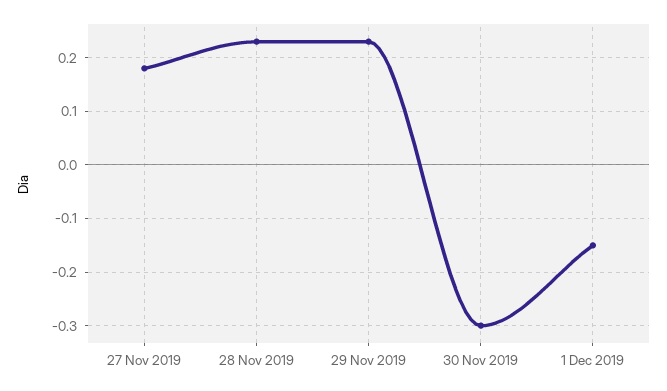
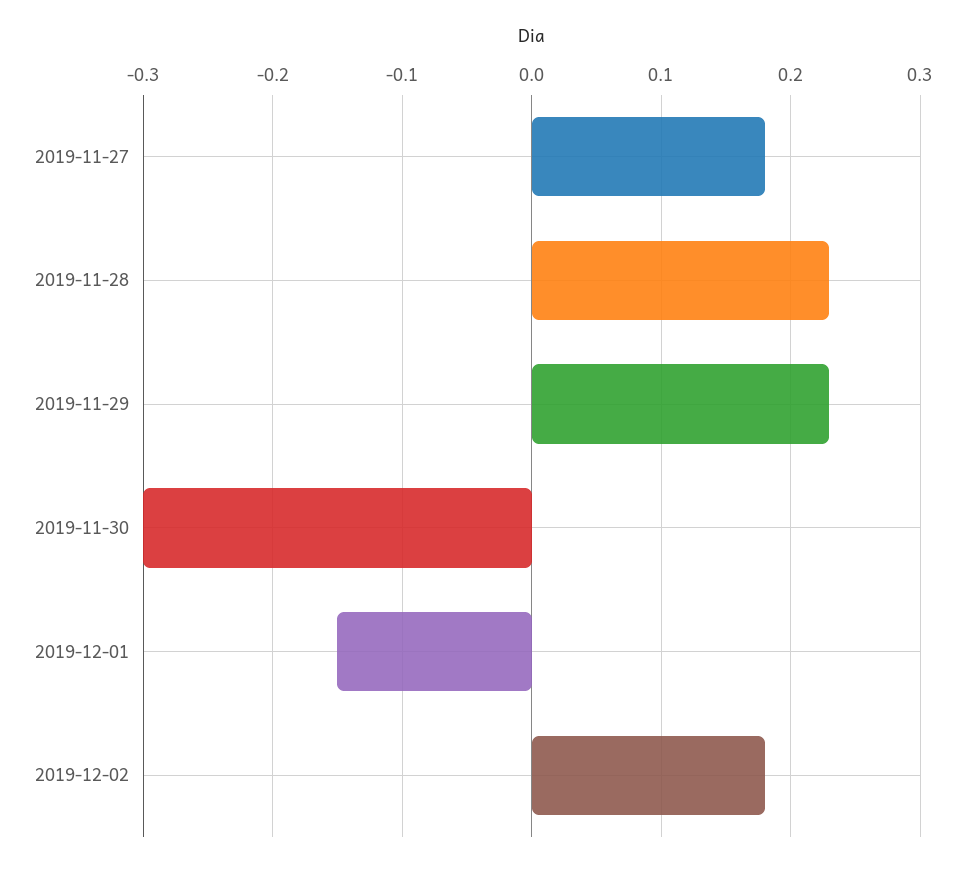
2019-12-02: none -> 0.18

